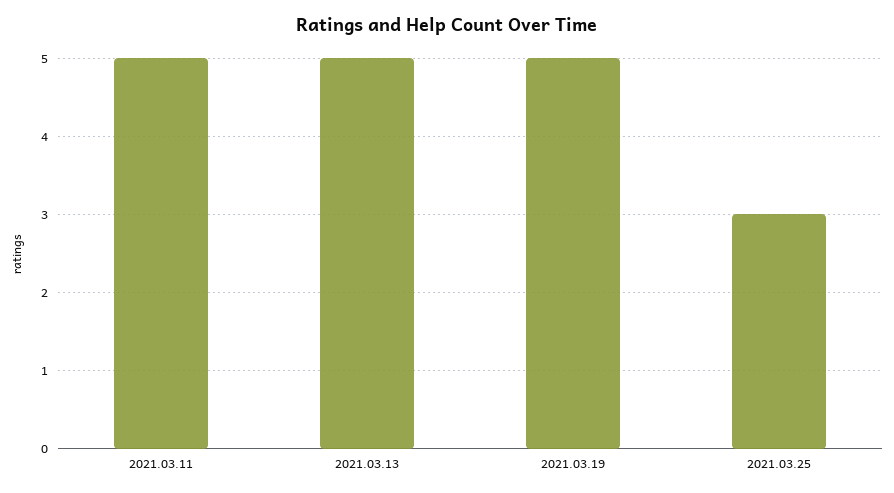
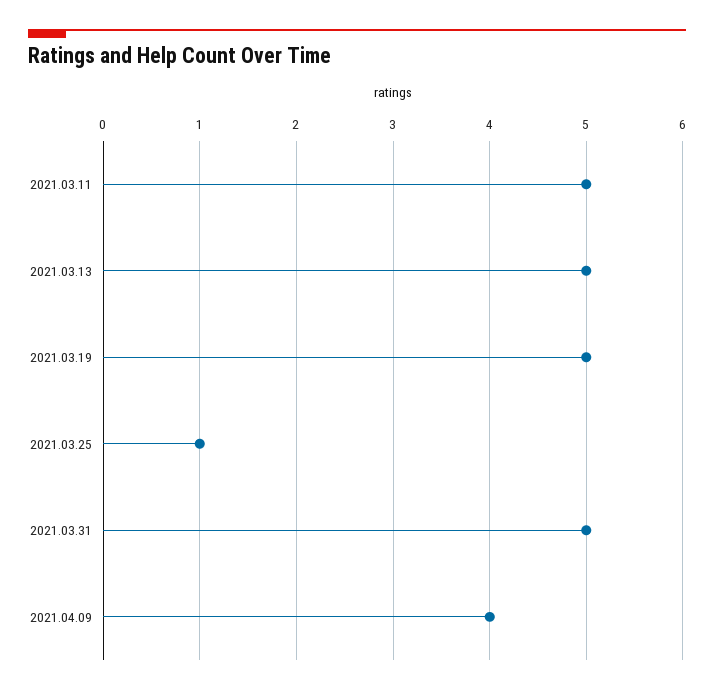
2021.03.25: 3 -> 1
2021.03.31: none -> 5
2021.04.09: none -> 4

